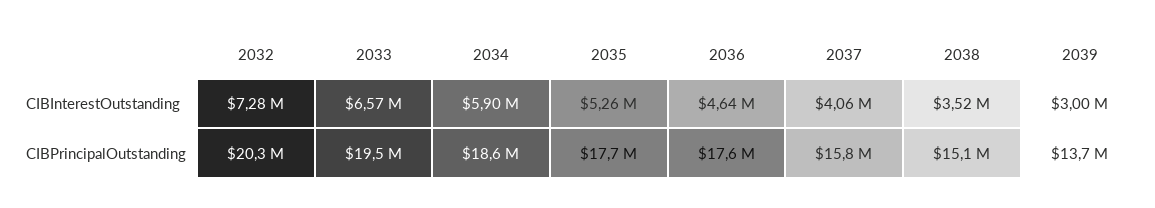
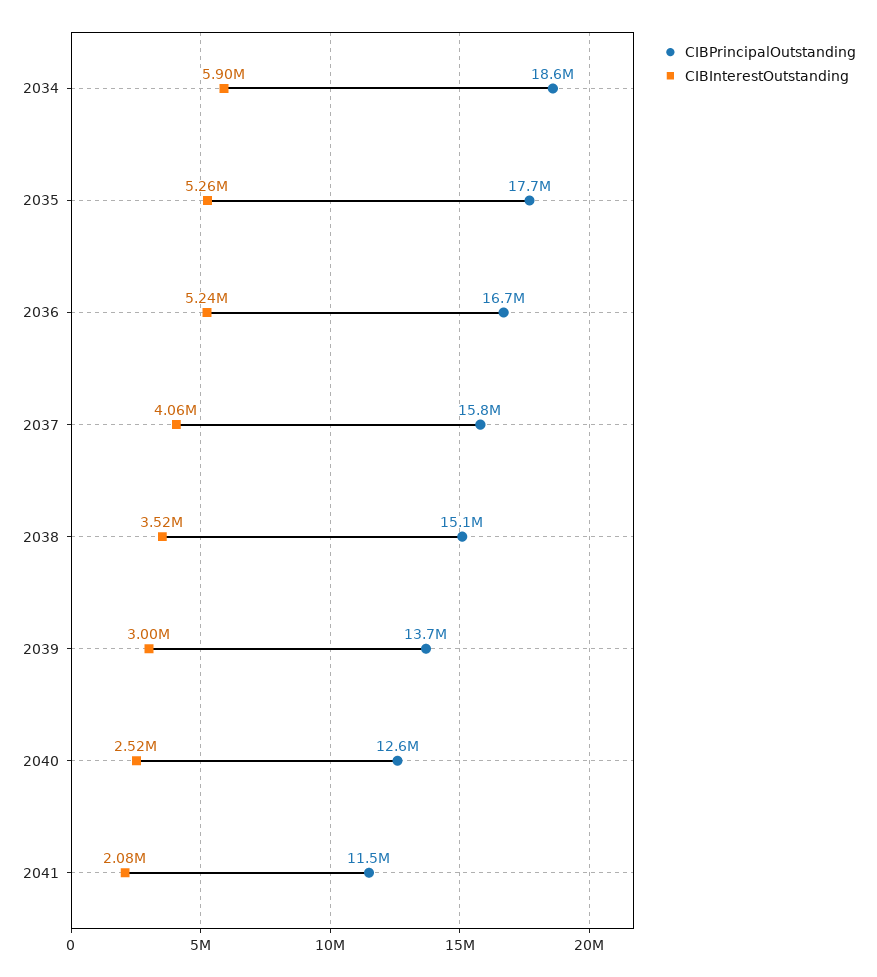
CIBInterestOutstanding, 2032: 7280000 -> none
CIBInterestOutstanding, 2033: 6570000 -> none
CIBInterestOutstanding, 2036: 4640000 -> 5240000
CIBPrincipalOutstanding, 2032: 20300000 -> none
CIBPrincipalOutstanding, 2033: 19500000 -> none
CIBPrincipalOutstanding, 2036: 17600000 -> 16700000
CIBPrincipalOutstanding, 2040: none -> 12600000
CIBInterestOutstanding, 2040: none -> 2520000
CIBPrincipalOutstanding, 2041: none -> 11500000
CIBInterestOutstanding, 2041: none -> 2080000

